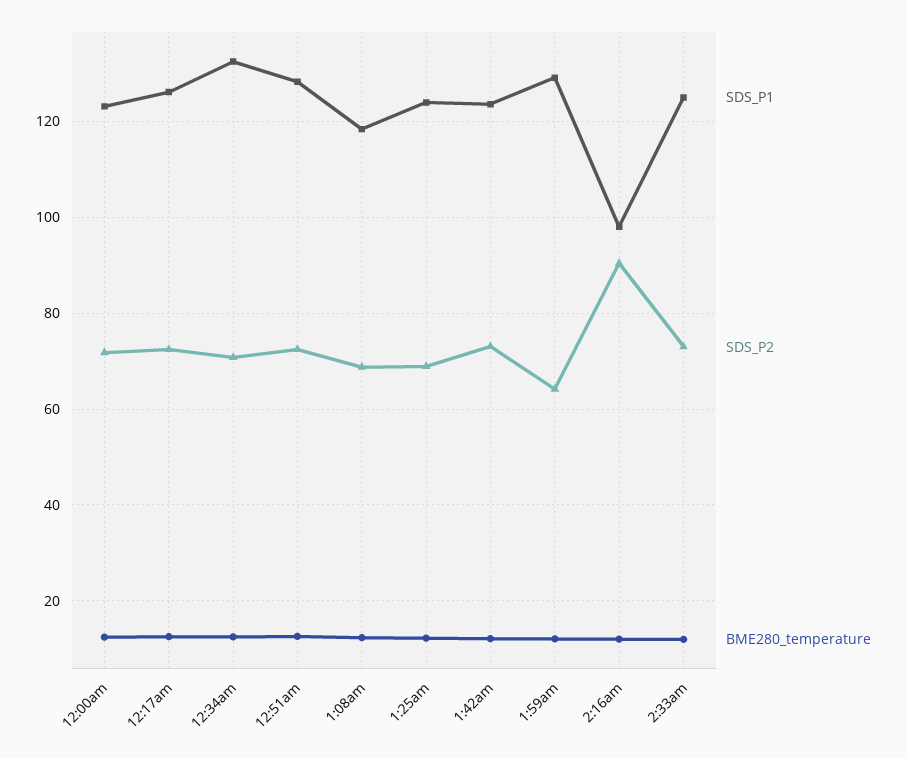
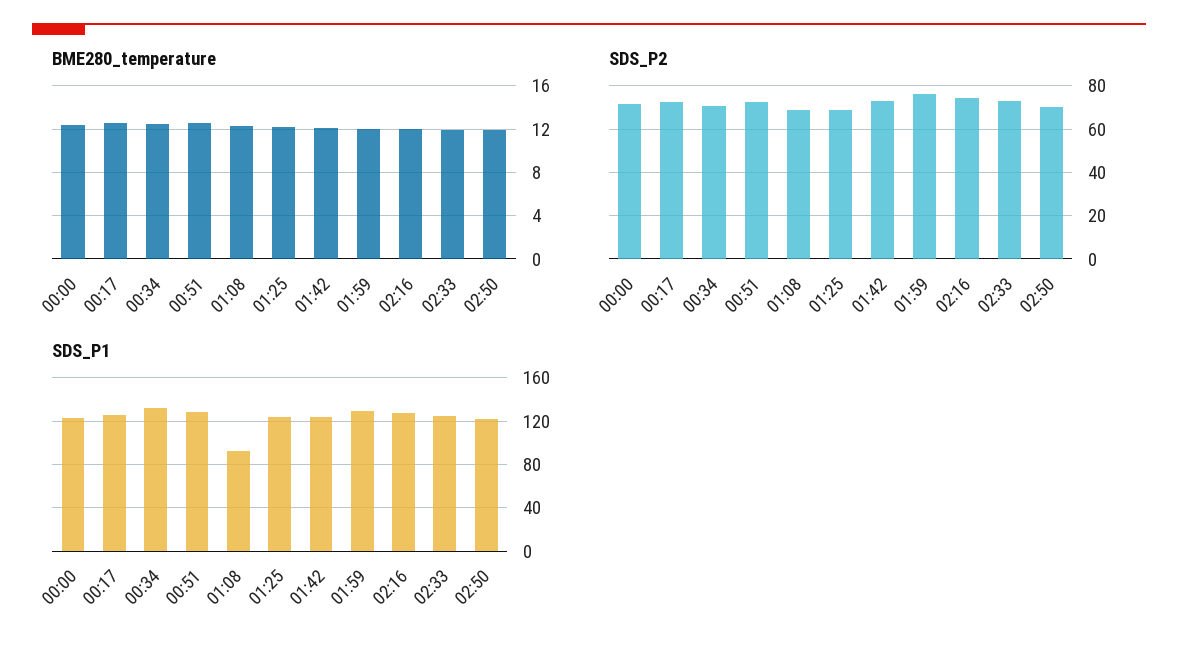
SDS_P1, 1:08am: 118 -> 90
SDS_P2, 1:59am: 64 -> 75
SDS_P1, 2:16am: 98 -> 130
SDS_P2, 2:16am: 90 -> 75
BME280_temperature, 02:50: none -> 12
SDS_P2, 02:50: none -> 70
SDS_P1, 02:50: none -> 120

